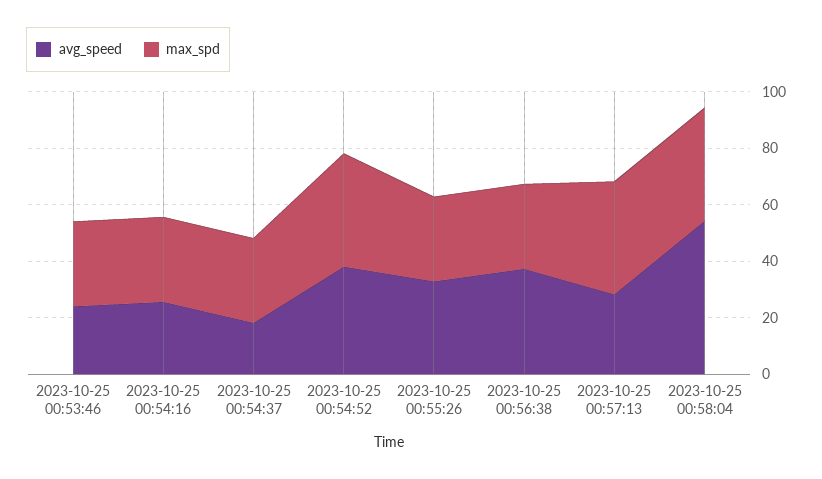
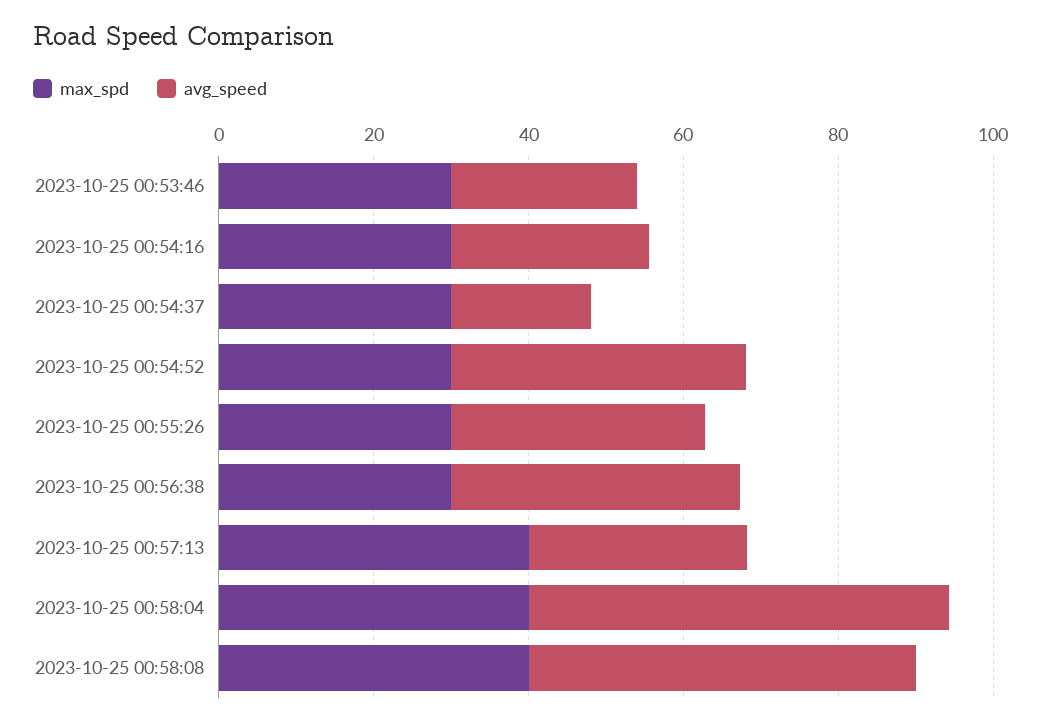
max_spd, 2023-10-25 00:54:52: 40 -> 30
max_spd, 2023-10-25 00:58:08: none -> 40
avg_speed, 2023-10-25 00:58:08: none -> 50

